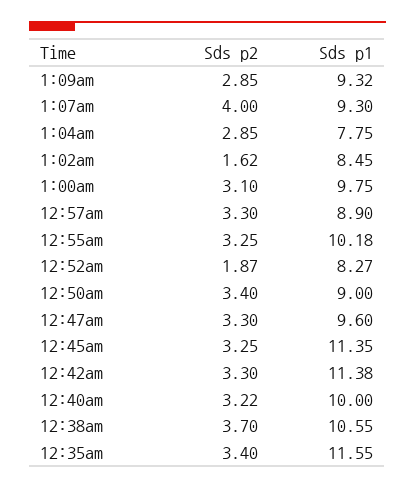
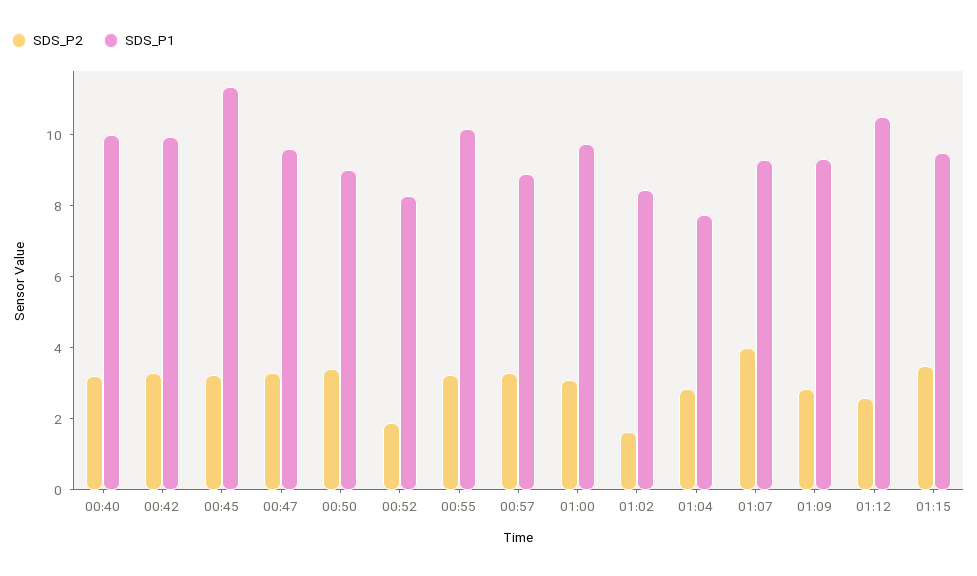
Sds p1, 12:42am: 11.38 -> 10
Sds p2, 12:38am: 3.7 -> none
Sds p1, 12:38am: 10.55 -> none
Sds p2, 12:35am: 3.4 -> none
Sds p1, 12:35am: 11.55 -> none
Sds p2, 01:12: none -> 2.5
Sds p1, 01:12: none -> 10.5
Sds p2, 01:15: none -> 3.5
Sds p1, 01:15: none -> 9.5

